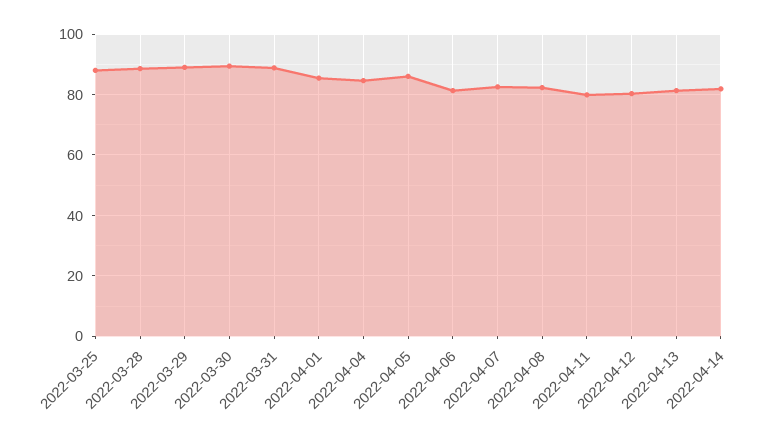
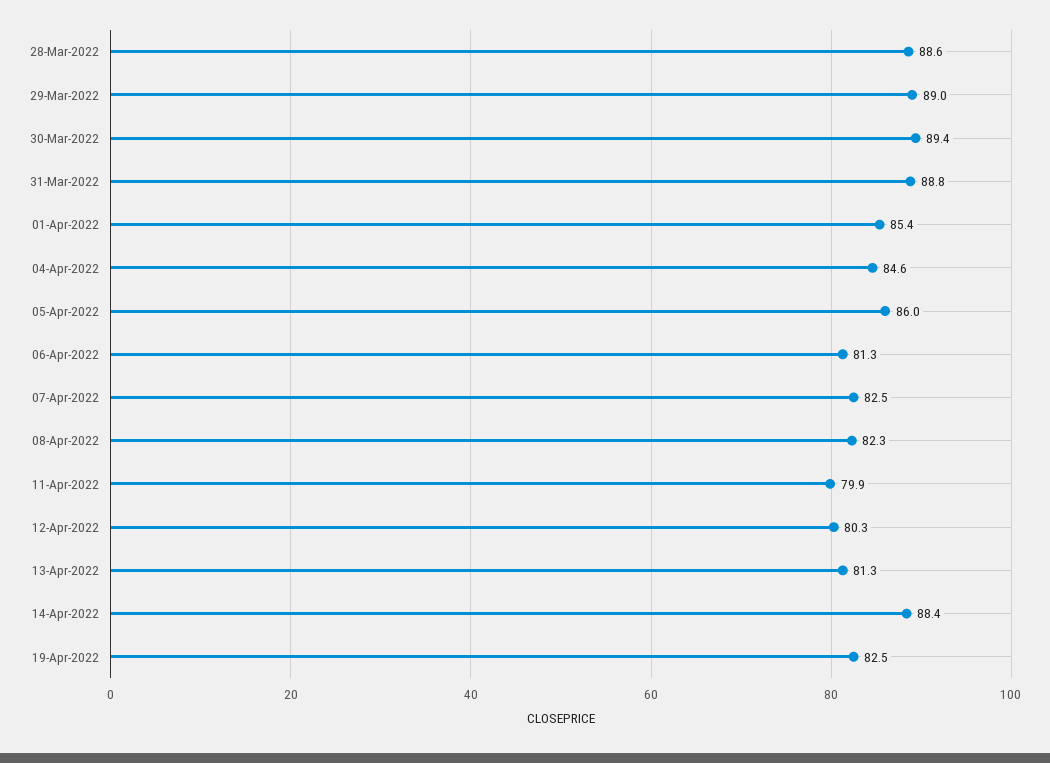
2022-03-25: 88 -> none
2022-04-14: 82 -> 88.4
19-Apr-2022: none -> 82.5

